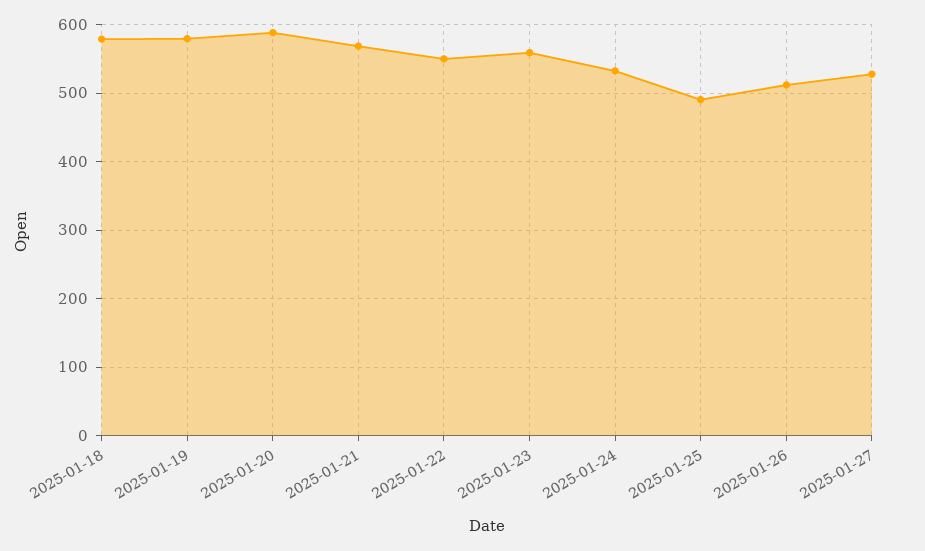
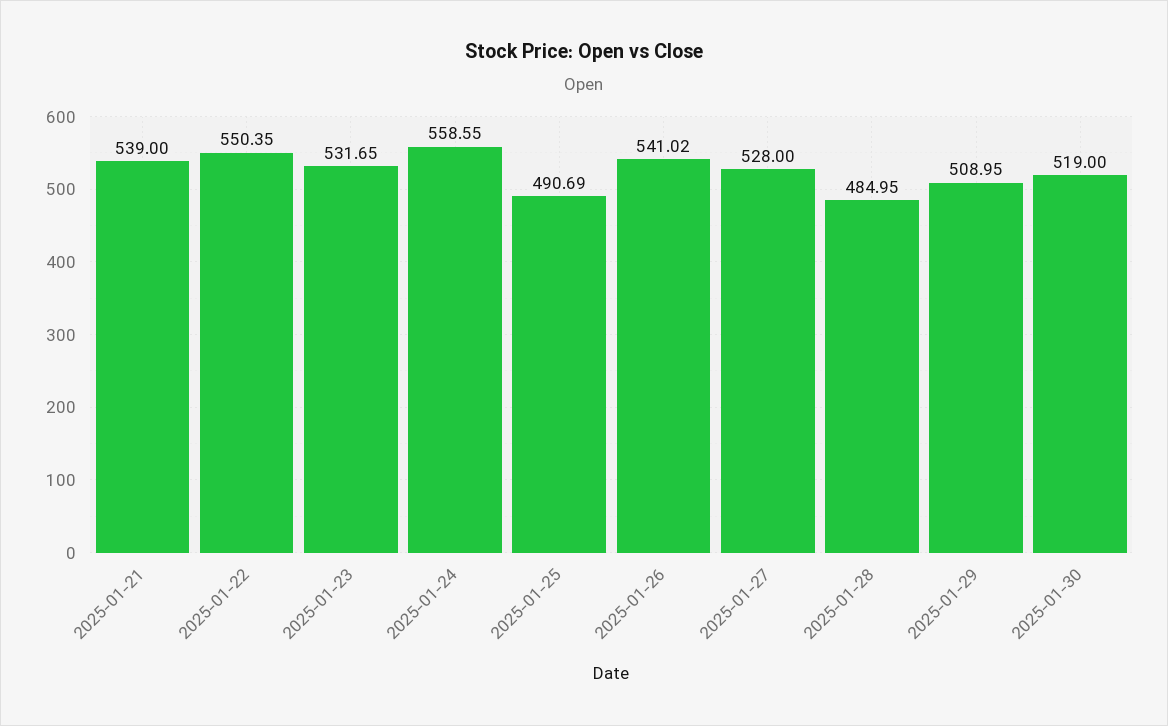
2025-01-18: 580 -> none
2025-01-19: 580 -> none
2025-01-20: 590 -> none
2025-01-21: 570 -> 539
2025-01-23: 560 -> 531.65
2025-01-24: 530 -> 558.55
2025-01-26: 510 -> 541.02
2025-01-28: none -> 484.95
2025-01-29: none -> 508.95
2025-01-30: none -> 519

